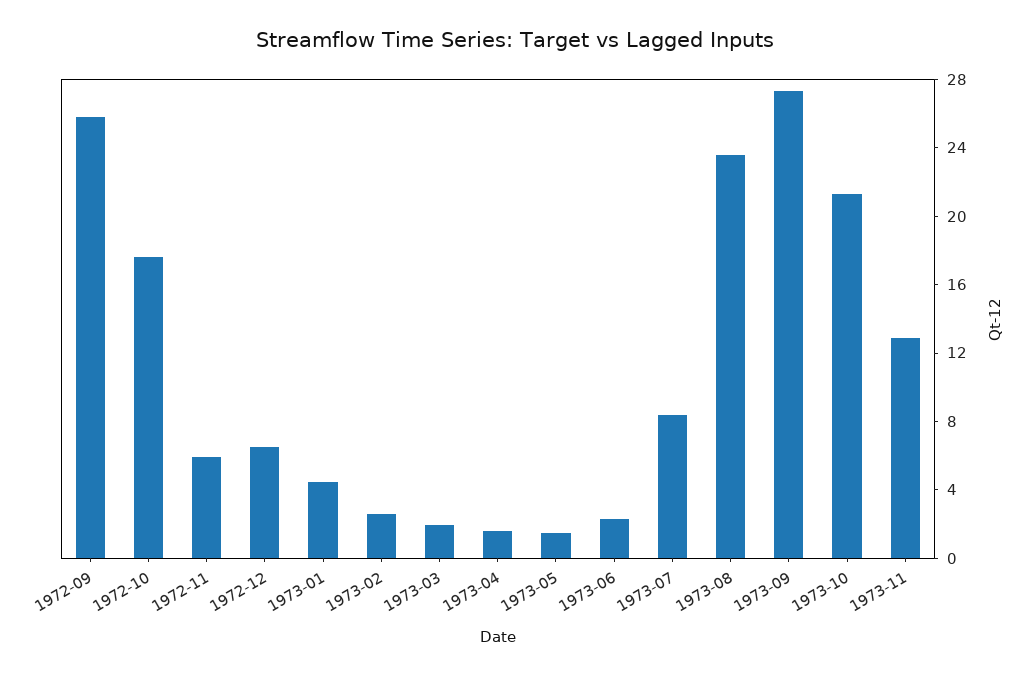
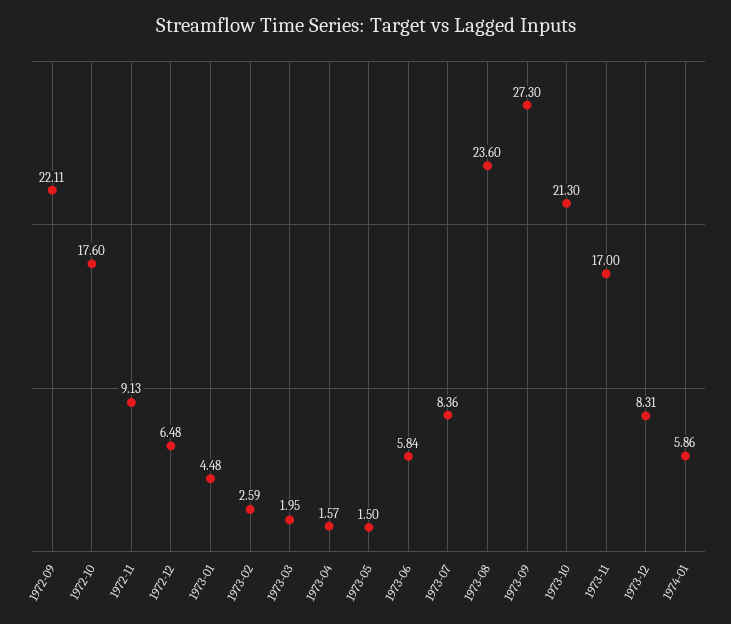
1972-09: 26 -> 22.11
1972-11: 6 -> 9.13
1973-06: 2 -> 5.84
1973-11: 13 -> 17
1973-12: none -> 8.31
1974-01: none -> 5.86

